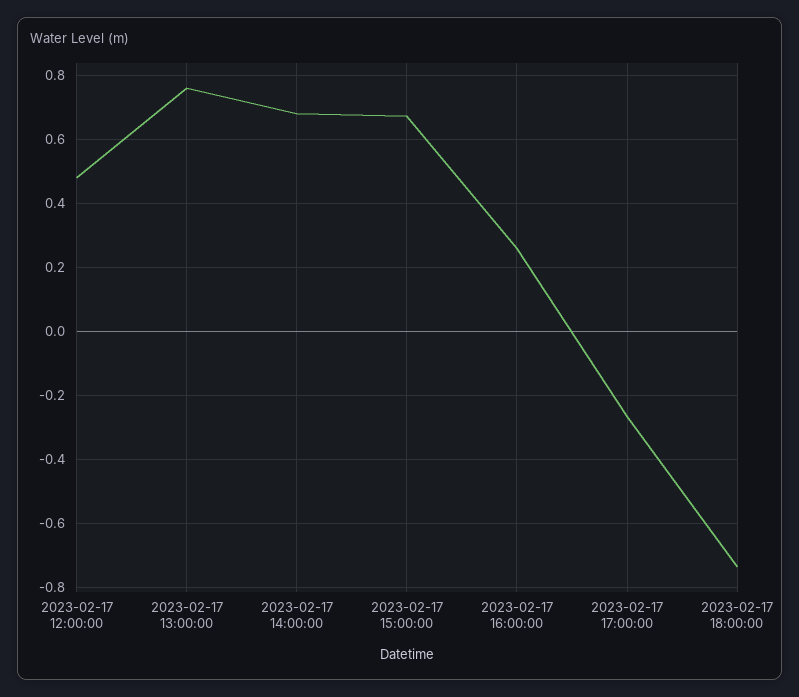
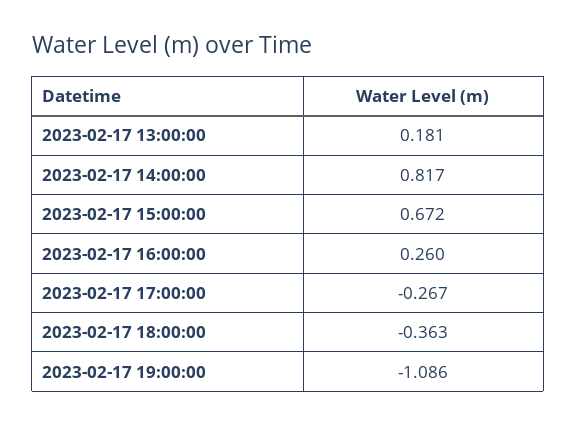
2023-02-17 12:00:00: 0.48 -> none
2023-02-17 13:00:00: 0.76 -> 0.181
2023-02-17 14:00:00: 0.68 -> 0.817
2023-02-17 18:00:00: -0.74 -> -0.363
2023-02-17 19:00:00: none -> -1.086

